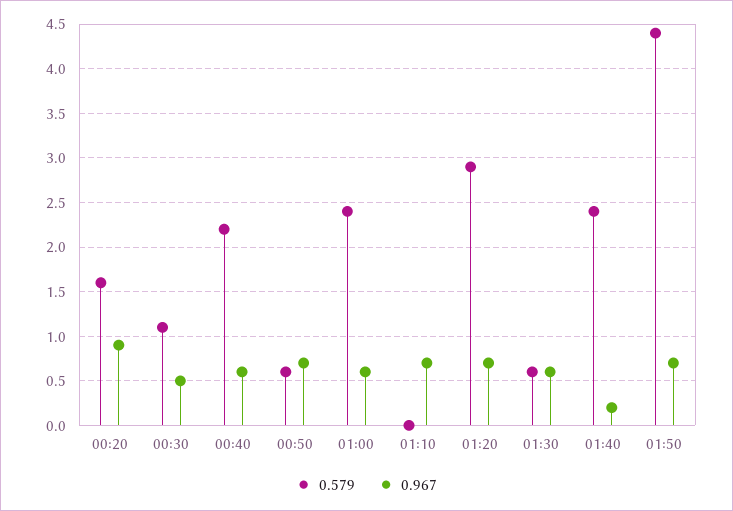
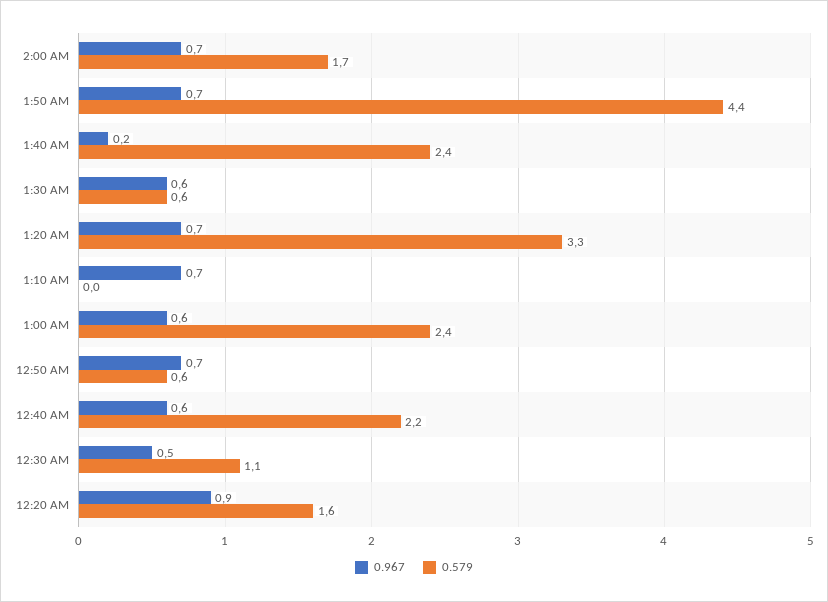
0.579, 01:20: 2.9 -> 3.3
0.967, 2:00 AM: none -> 0.7
0.579, 2:00 AM: none -> 1.7

